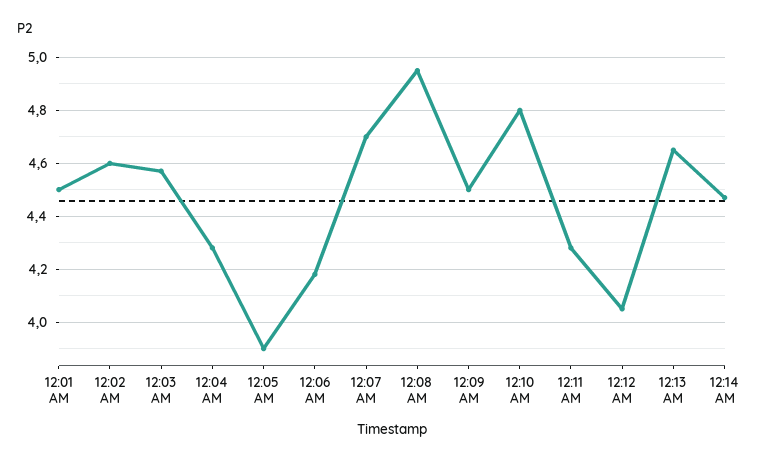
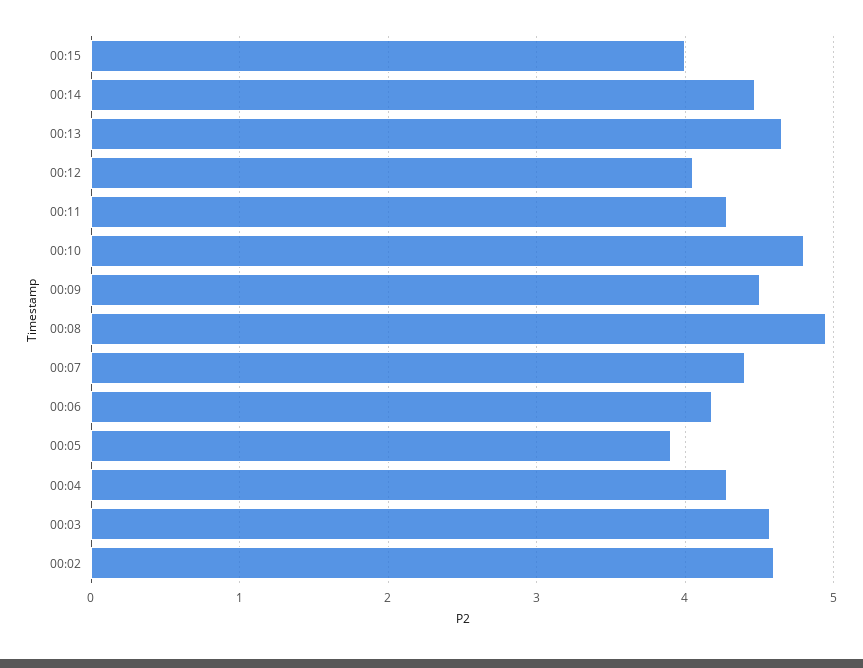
12:01 AM: 4.5 -> none
12:07 AM: 4.7 -> 4.4
00:15: none -> 4

